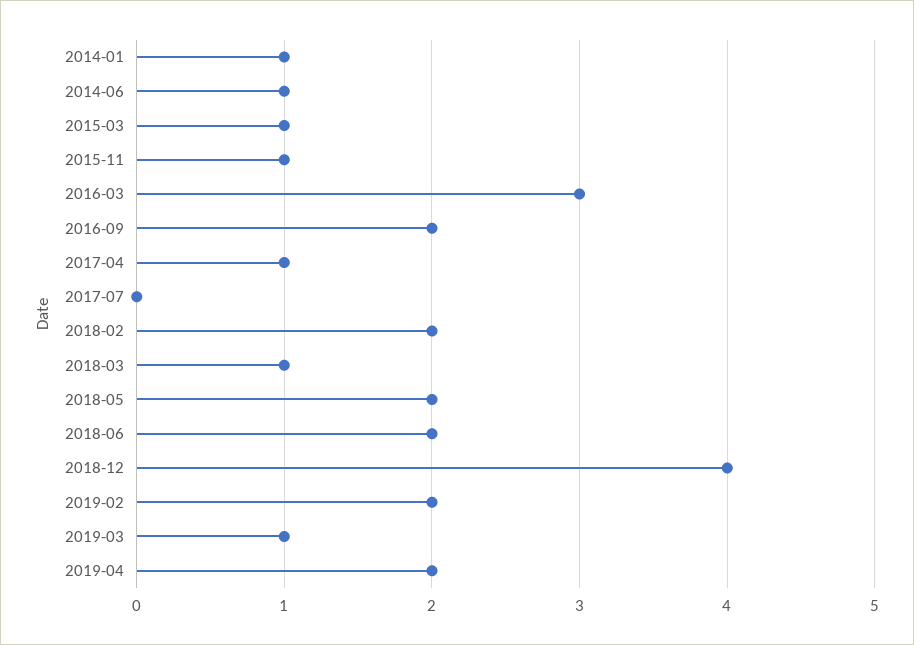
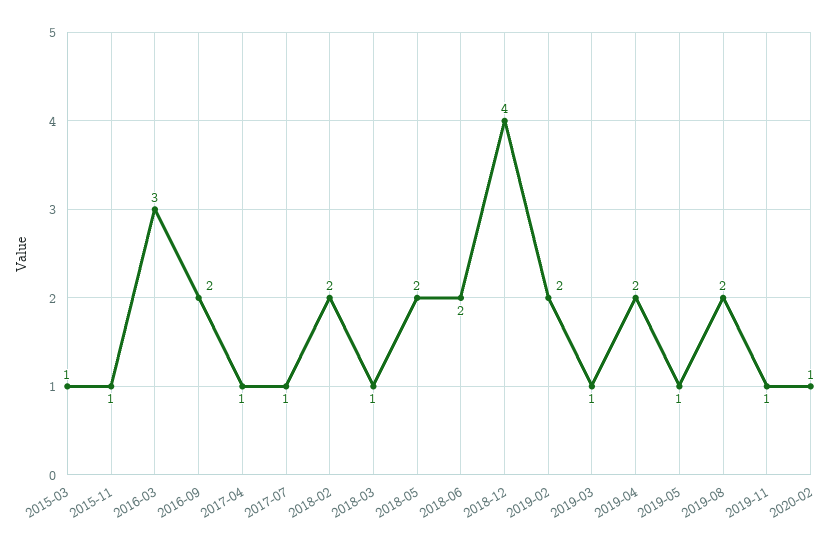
2014-01: 1 -> none
2014-06: 1 -> none
2017-07: 0 -> 1
2019-05: none -> 1
2019-08: none -> 2
2019-11: none -> 1
2020-02: none -> 1

